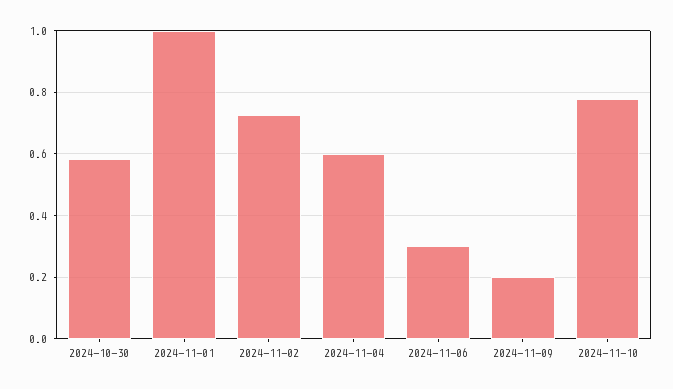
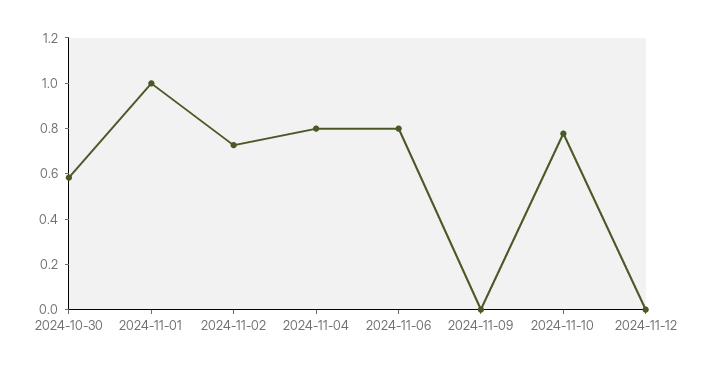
2024-11-04: 0.6 -> 0.8
2024-11-06: 0.3 -> 0.8
2024-11-09: 0.2 -> 0
2024-11-12: none -> 0

